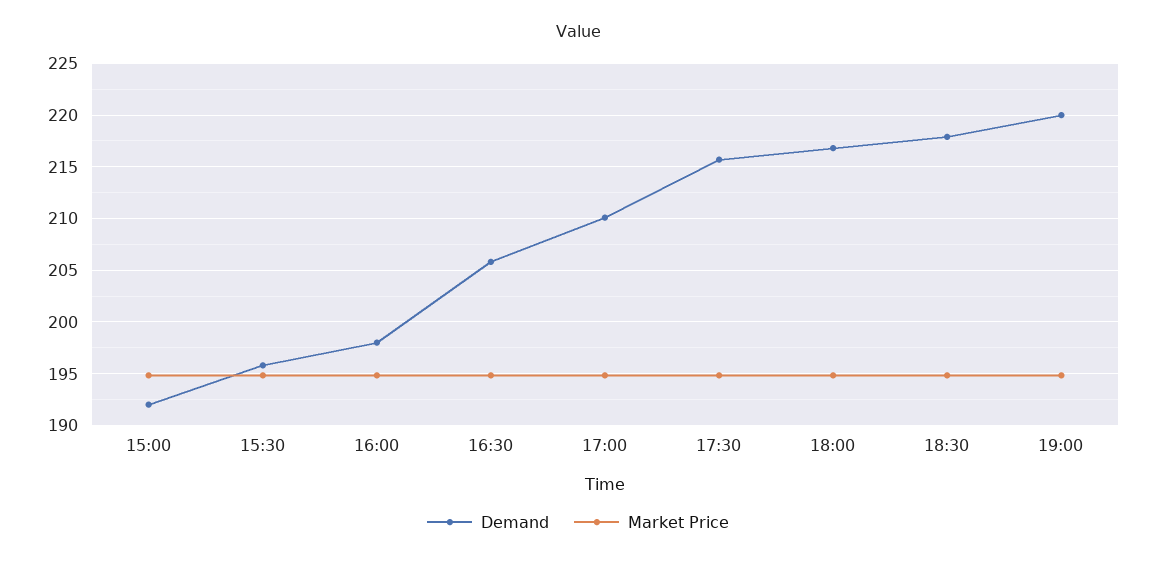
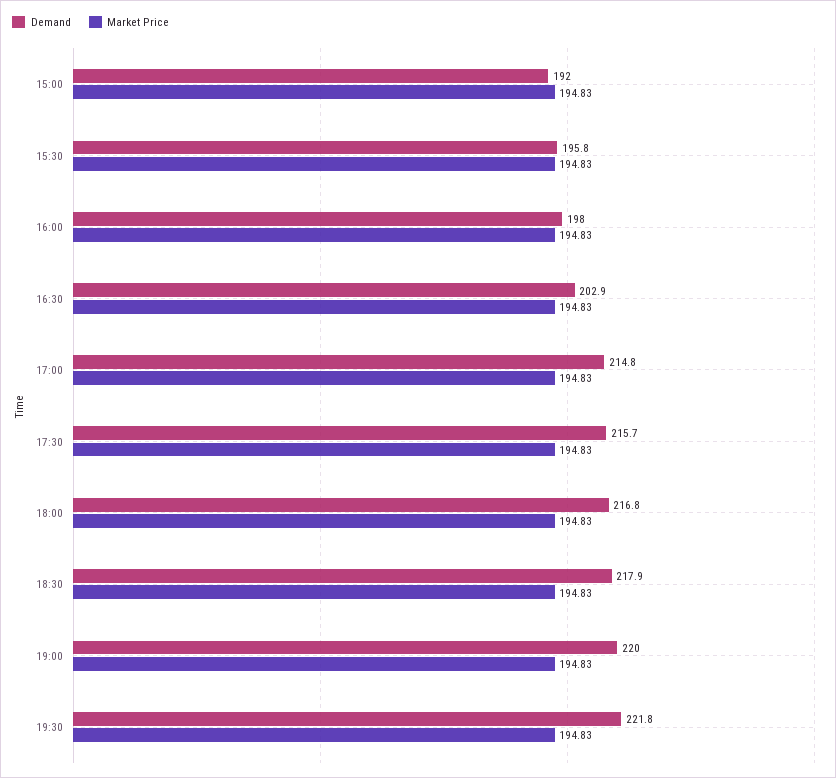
Demand, 16:30: 206 -> 202.9
Demand, 17:00: 210 -> 214.8
Demand, 19:30: none -> 221.8
Market Price, 19:30: none -> 194.83

